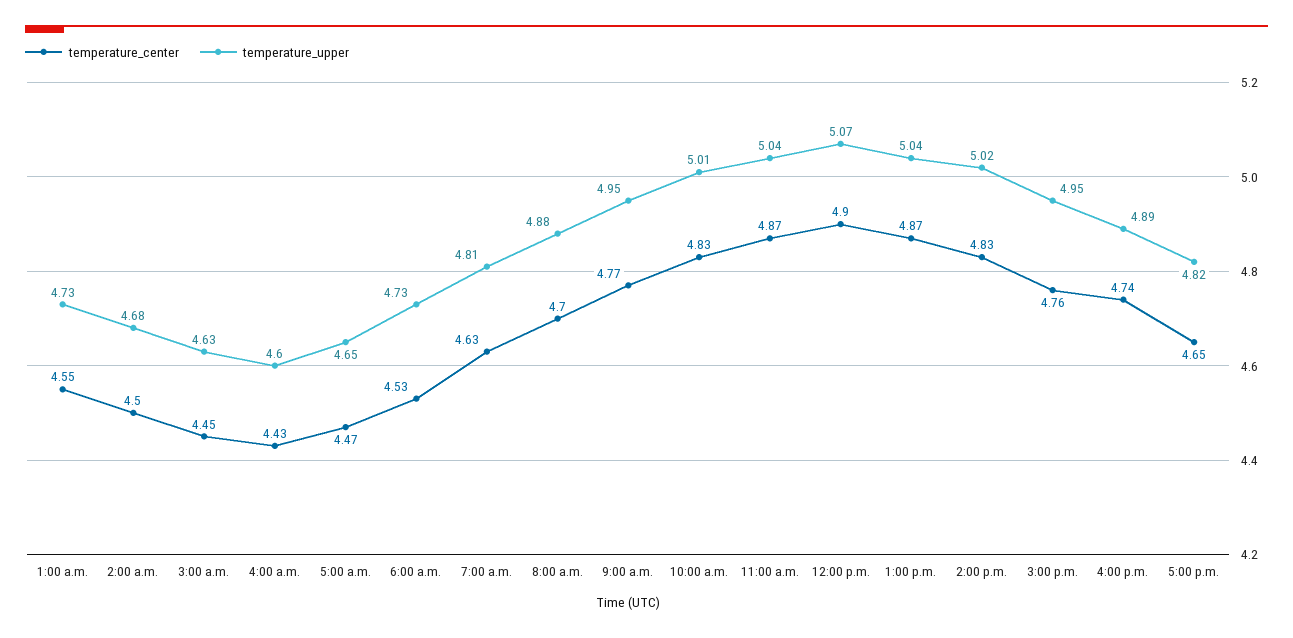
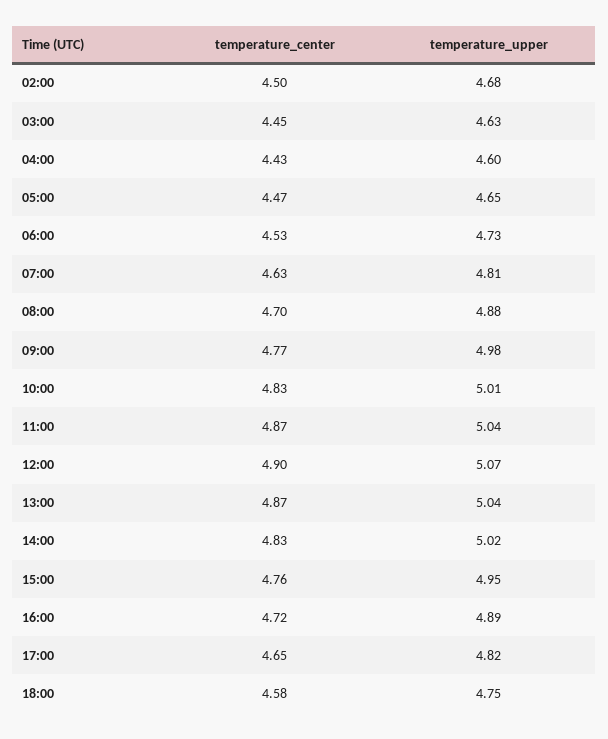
temperature_center, 1:00 a.m.: 4.55 -> none
temperature_upper, 1:00 a.m.: 4.73 -> none
temperature_upper, 9:00 a.m.: 4.95 -> 4.98
temperature_center, 4:00 p.m.: 4.74 -> 4.72
temperature_center, 18:00: none -> 4.58
temperature_upper, 18:00: none -> 4.75

